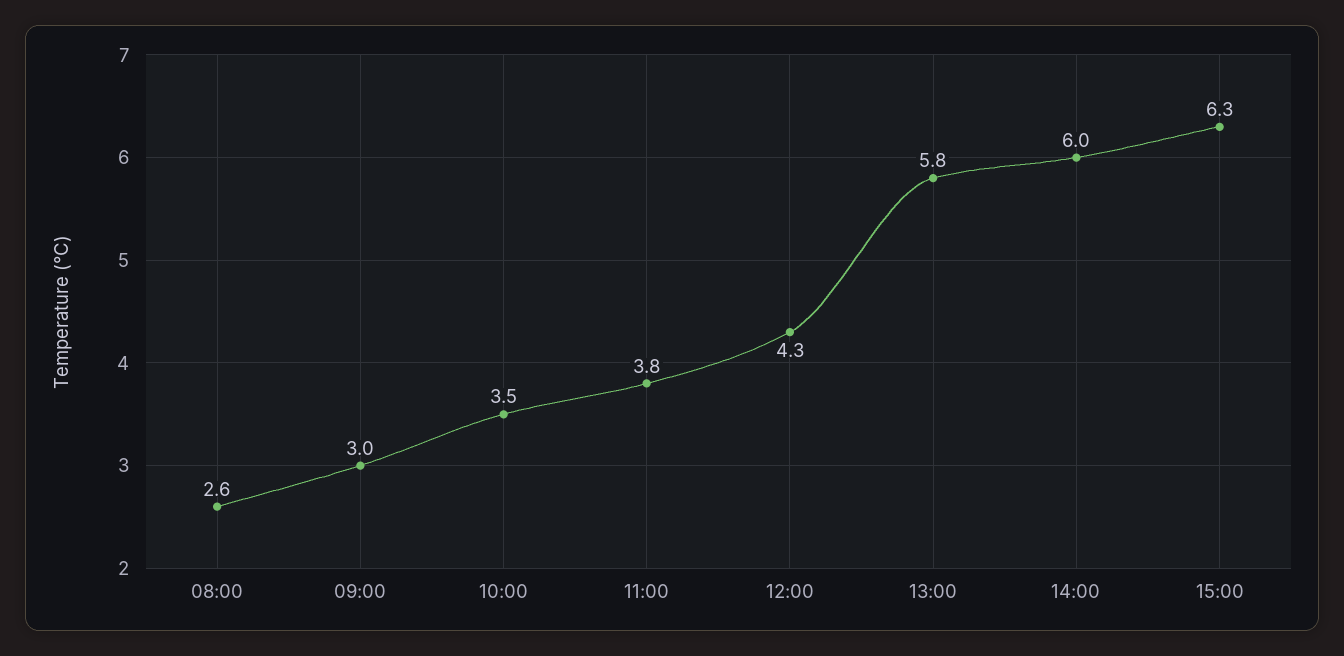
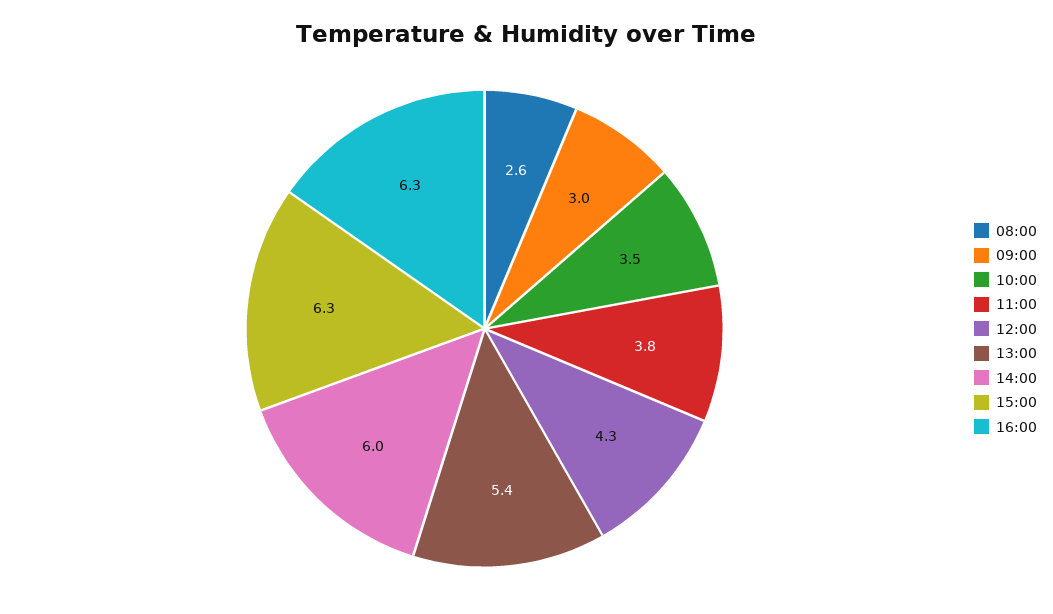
13:00: 5.8 -> 5.4
16:00: none -> 6.3

